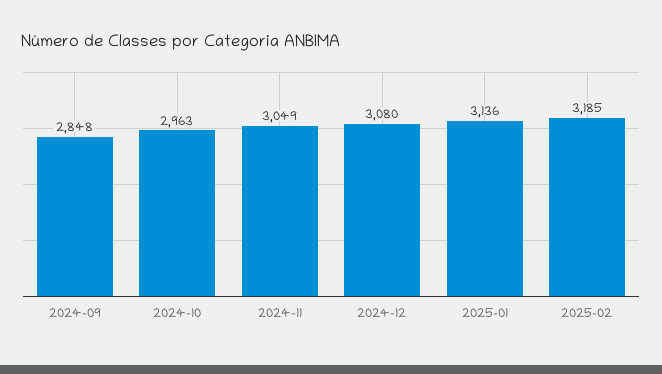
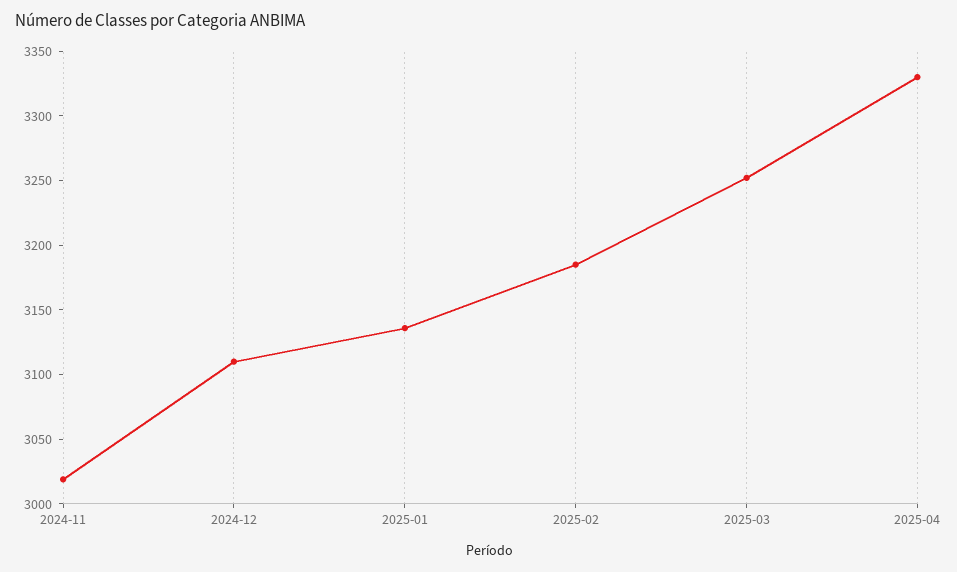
2024-09: 2848 -> none
2024-10: 2963 -> none
2024-11: 3049 -> 3020
2024-12: 3080 -> 3110
2025-03: none -> 3250
2025-04: none -> 3330

